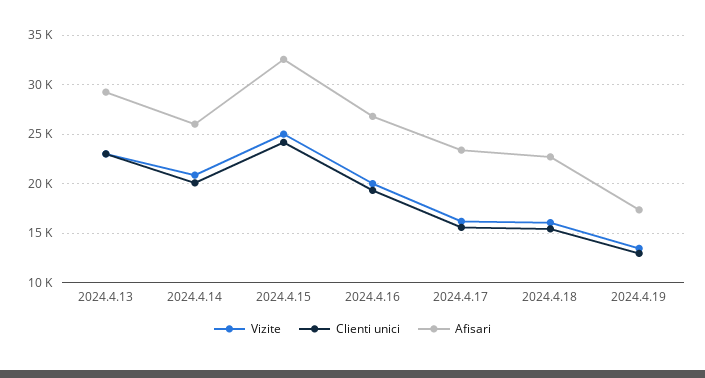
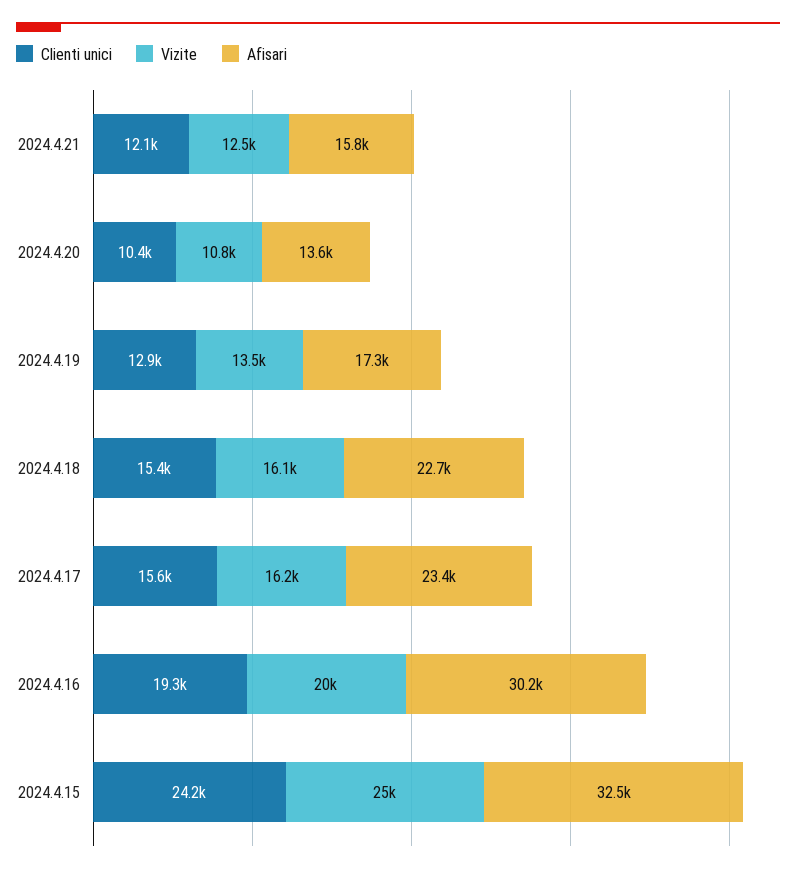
Vizite, 2024.4.13: 23000 -> none
Clienti unici, 2024.4.13: 23000 -> none
Afisari, 2024.4.13: 29000 -> none
Vizite, 2024.4.14: 21000 -> none
Clienti unici, 2024.4.14: 20000 -> none
Afisari, 2024.4.14: 26000 -> none
Afisari, 2024.4.16: 27000 -> 30200
Clienti unici, 2024.4.21: none -> 12100
Vizite, 2024.4.21: none -> 12500
Afisari, 2024.4.21: none -> 15800
Clienti unici, 2024.4.20: none -> 10400
Vizite, 2024.4.20: none -> 10800
Afisari, 2024.4.20: none -> 13600

